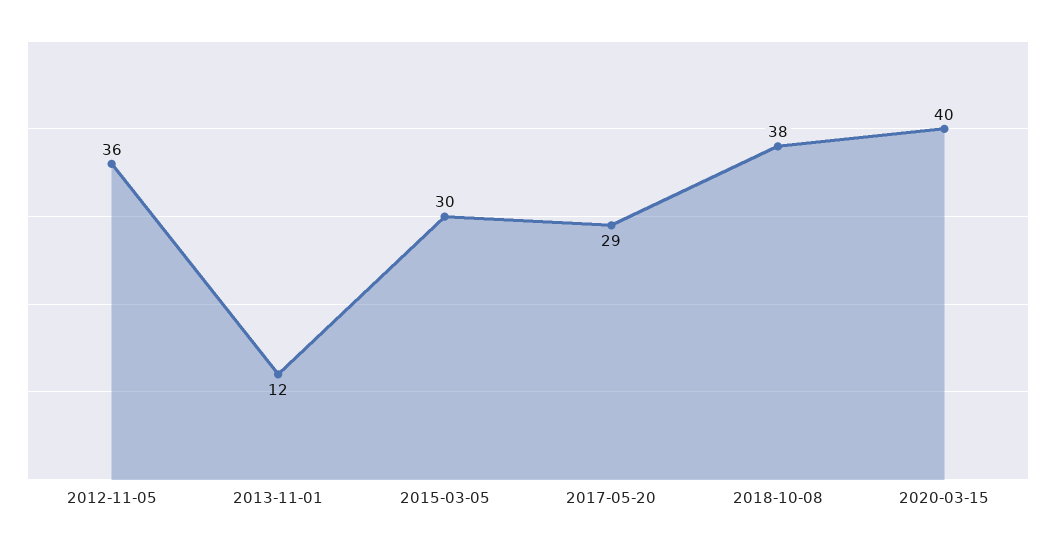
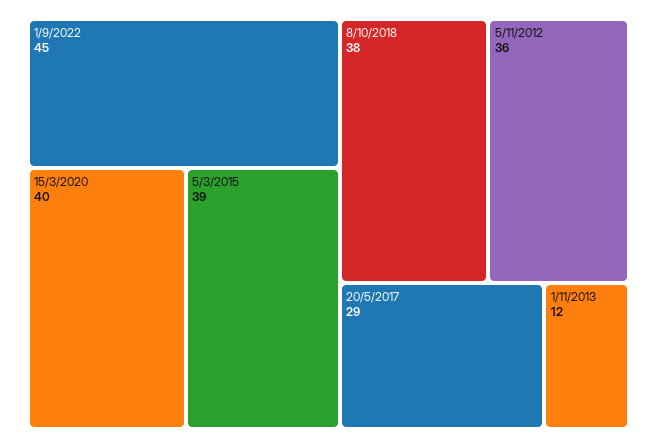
2015-03-05: 30 -> 39
1/9/2022: none -> 45

